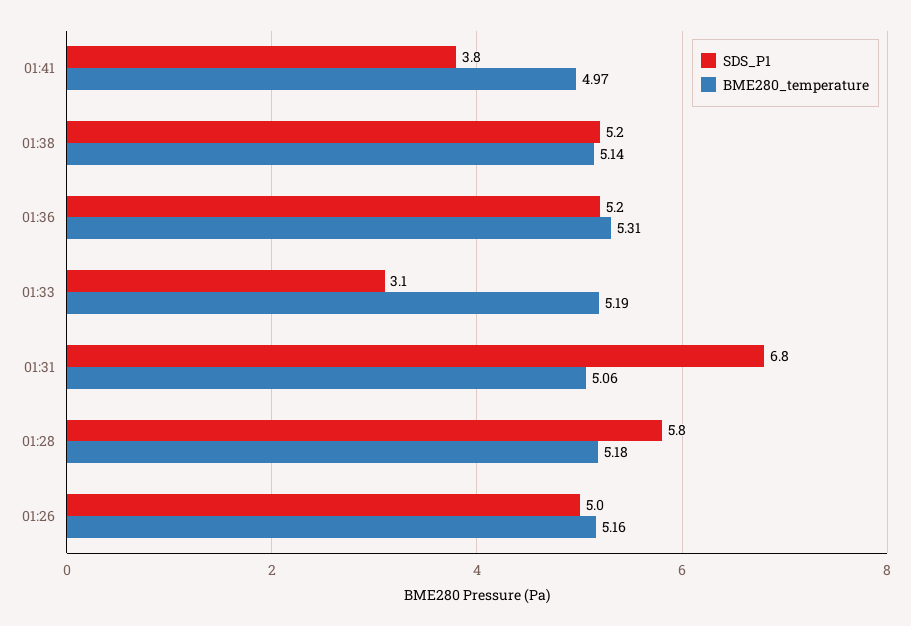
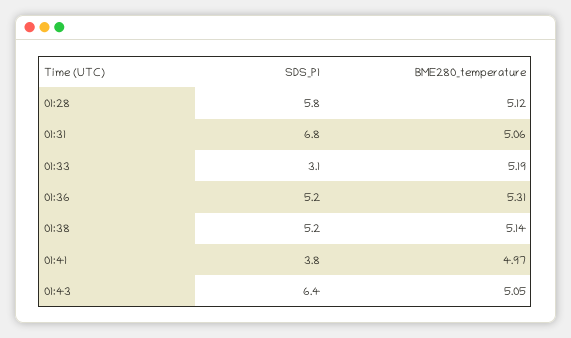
BME280_temperature, 01:28: 5.18 -> 5.12
SDS_P1, 01:26: 5 -> none
BME280_temperature, 01:26: 5.16 -> none
SDS_P1, 01:43: none -> 6.4
BME280_temperature, 01:43: none -> 5.05

